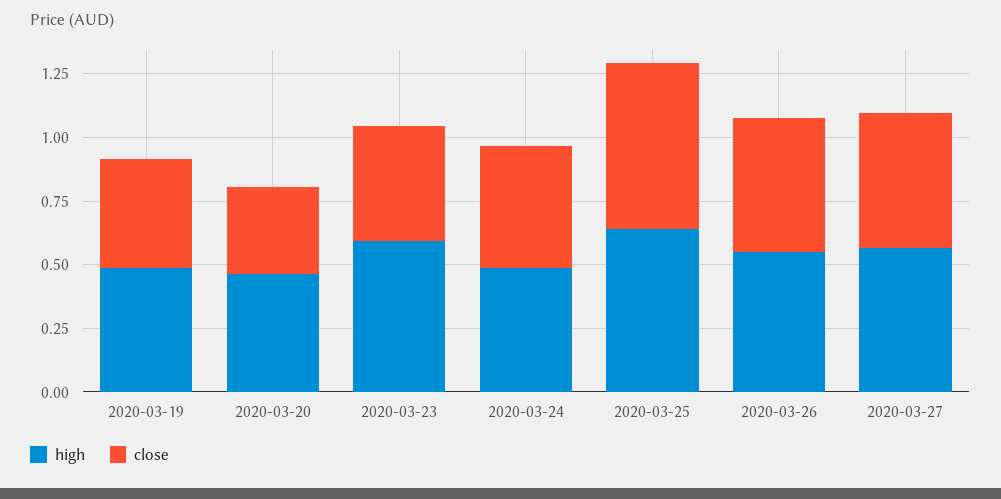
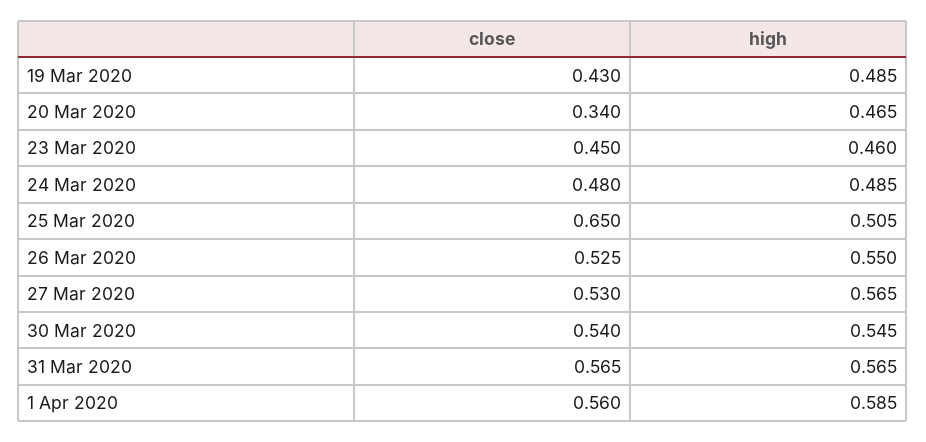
high, 2020-03-23: 0.6 -> 0.46
high, 2020-03-25: 0.65 -> 0.505
close, 30 Mar 2020: none -> 0.54
high, 30 Mar 2020: none -> 0.545
close, 31 Mar 2020: none -> 0.565
high, 31 Mar 2020: none -> 0.565
close, 1 Apr 2020: none -> 0.56
high, 1 Apr 2020: none -> 0.585

